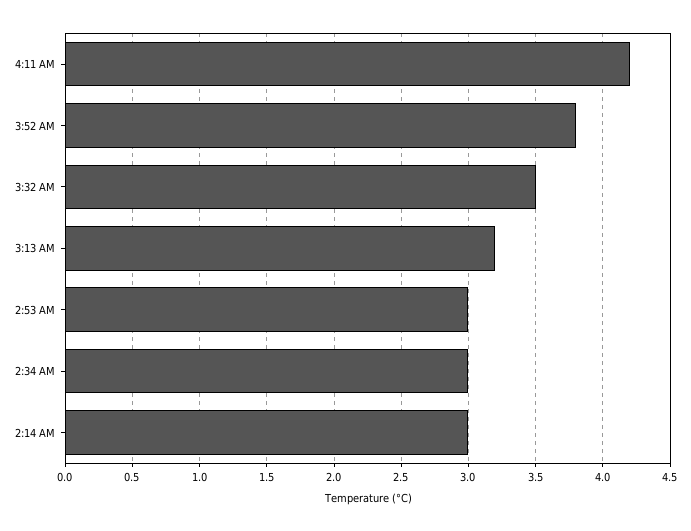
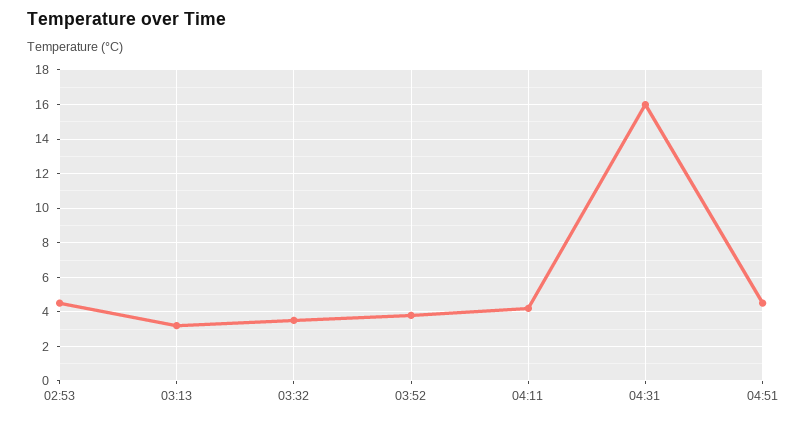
2:53 AM: 3 -> 4.5
2:34 AM: 3 -> none
2:14 AM: 3 -> none
04:31: none -> 16
04:51: none -> 4.5

